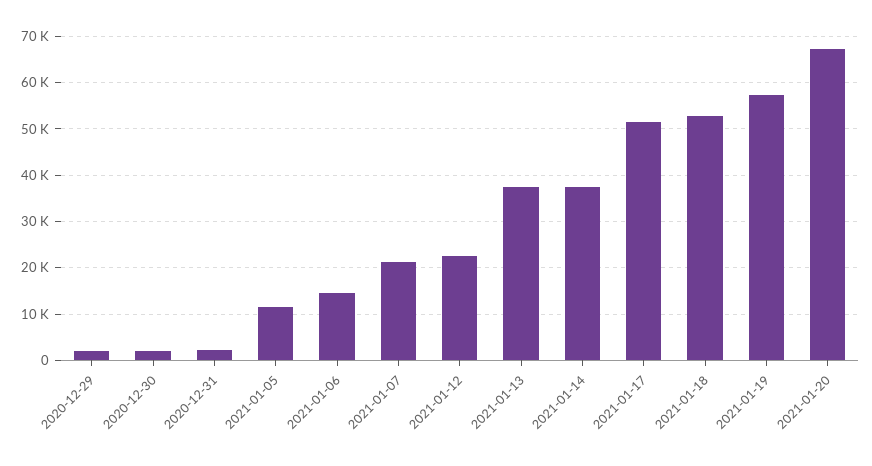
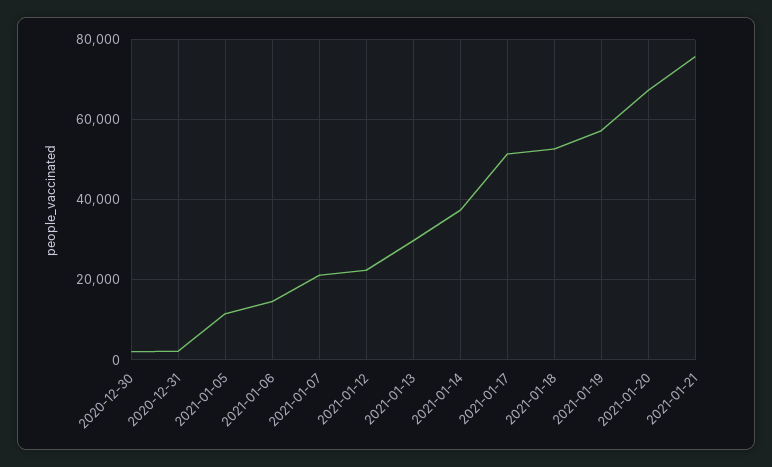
2020-12-29: 2000 -> none
2021-01-13: 38000 -> 30000
2021-01-21: none -> 76000

